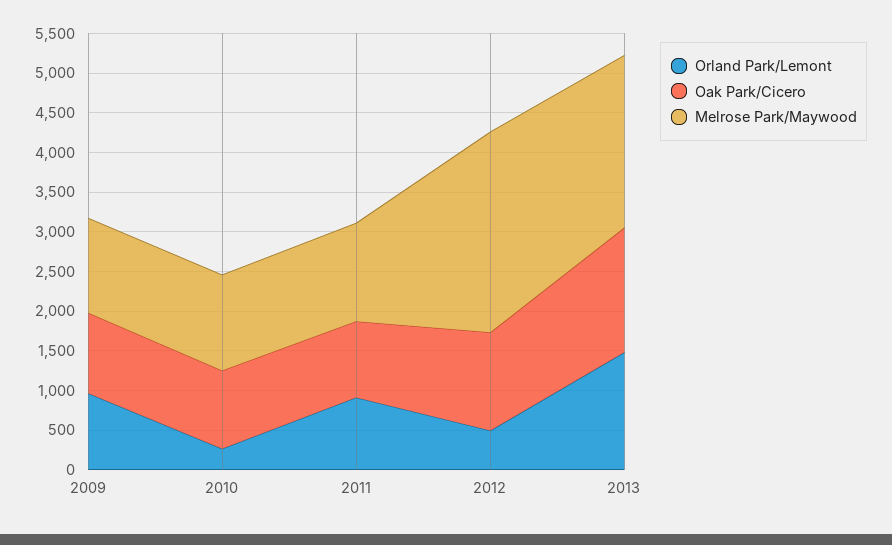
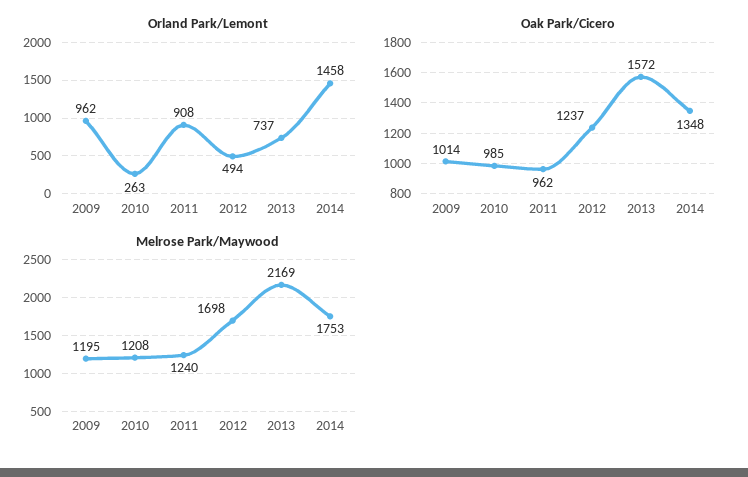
Melrose Park/Maywood, 2012: 2500 -> 1698
Orland Park/Lemont, 2013: 1500 -> 737
Orland Park/Lemont, 2014: none -> 1458
Oak Park/Cicero, 2014: none -> 1348
Melrose Park/Maywood, 2014: none -> 1753

